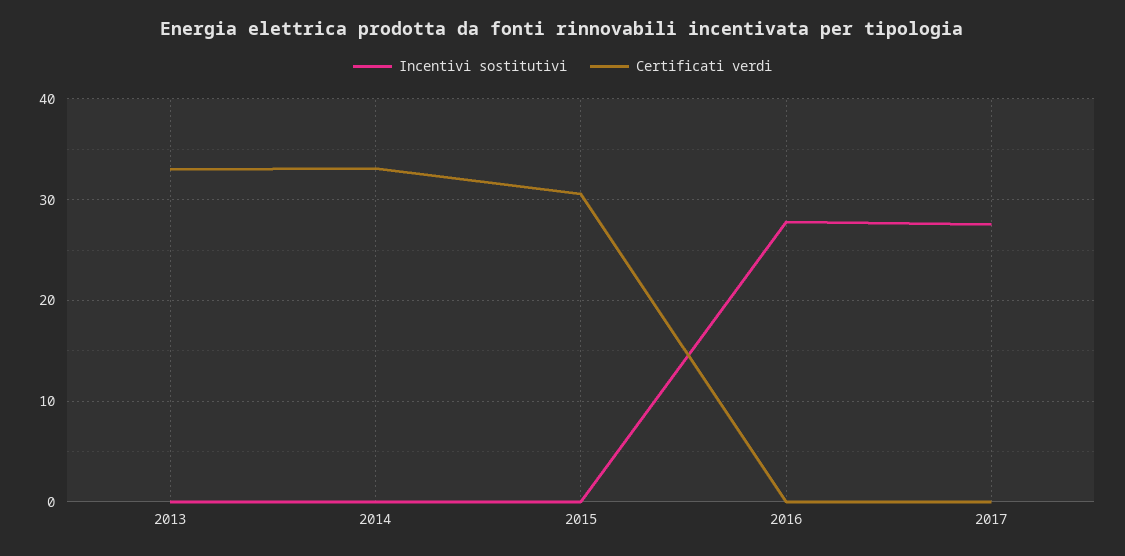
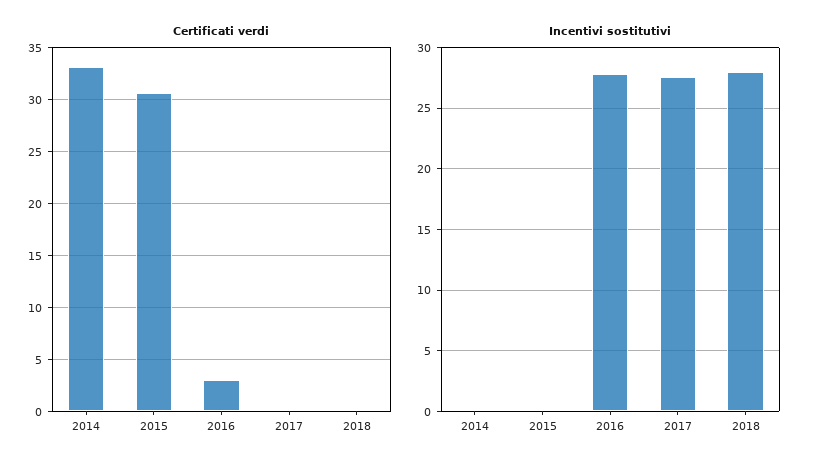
Incentivi sostitutivi, 2013: 0 -> none
Certificati verdi, 2013: 33 -> none
Certificati verdi, 2016: 0 -> 3
Certificati verdi, 2018: none -> 0
Incentivi sostitutivi, 2018: none -> 28

